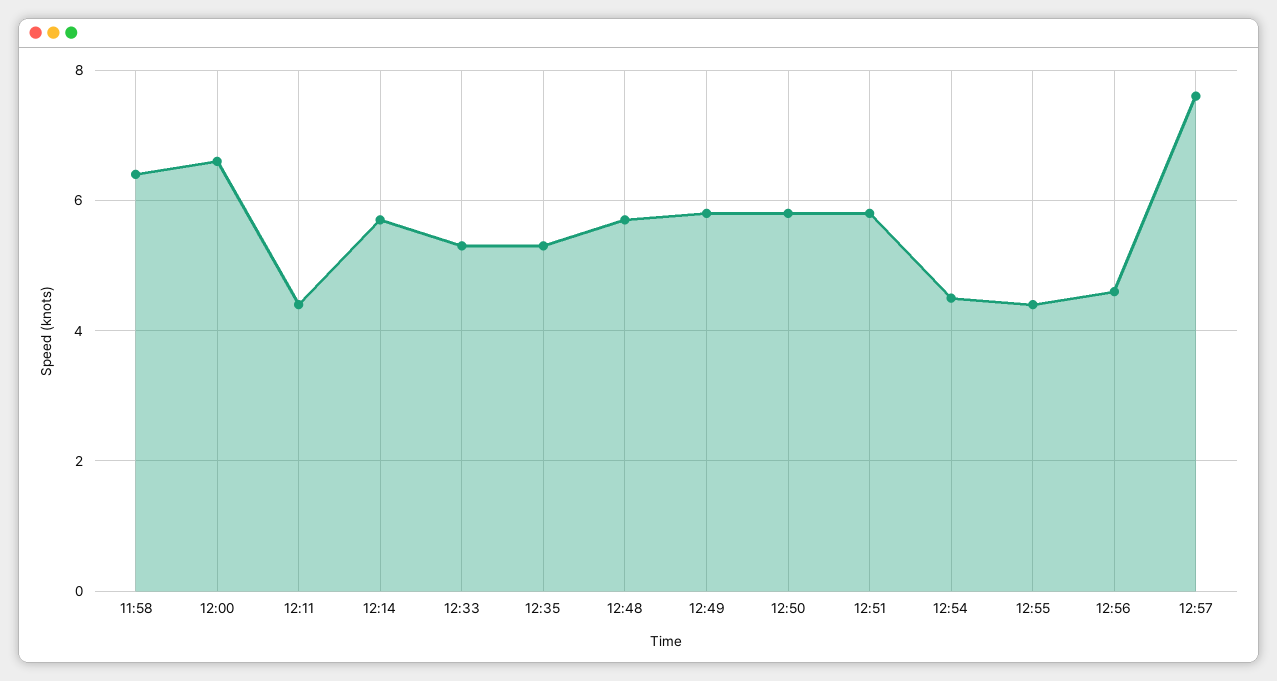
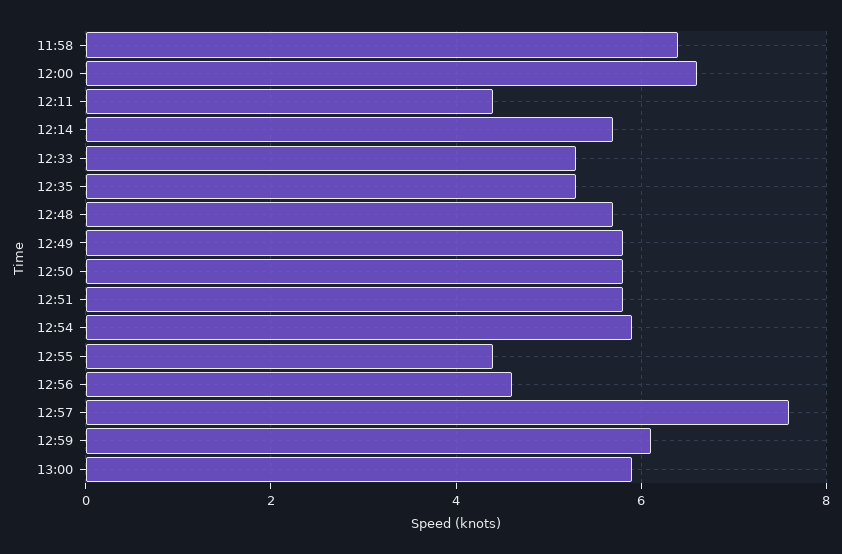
12:54: 4.5 -> 6
12:59: none -> 6
13:00: none -> 6

